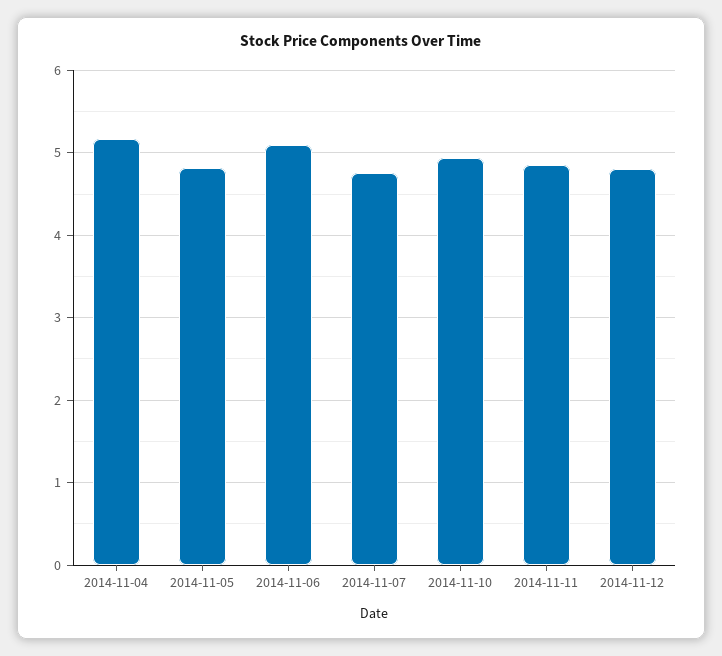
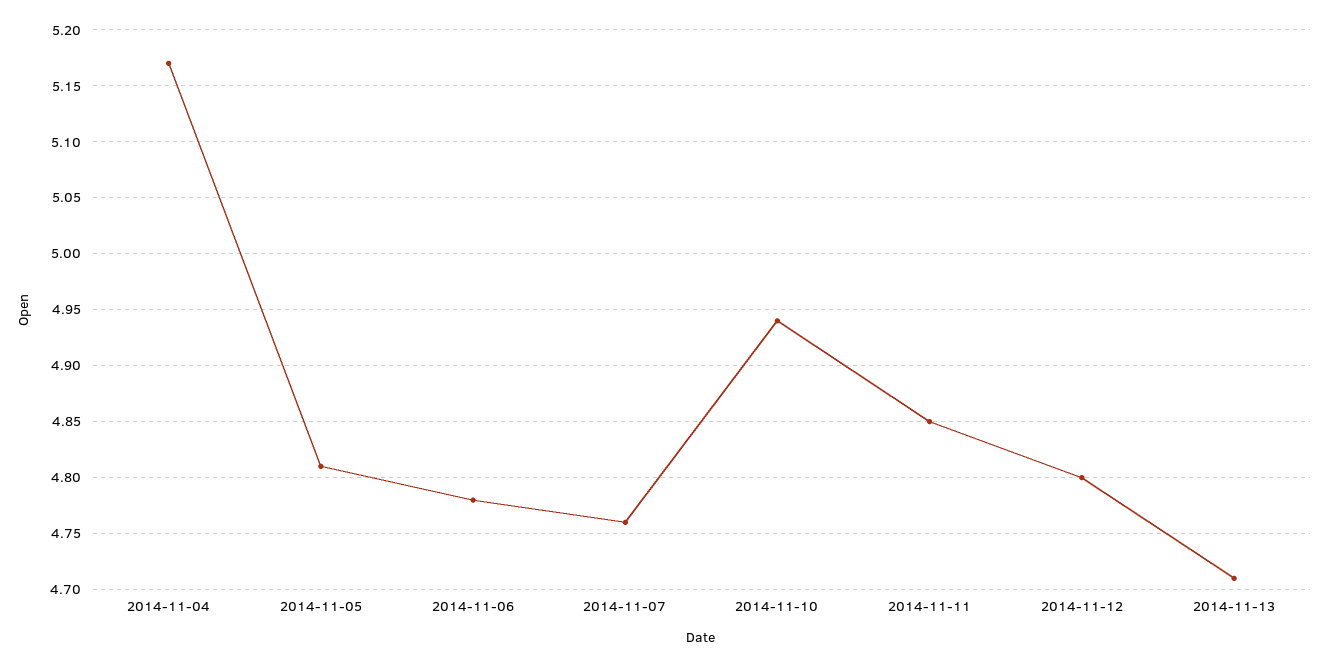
2014-11-06: 5.1 -> 4.78
2014-11-13: none -> 4.71

